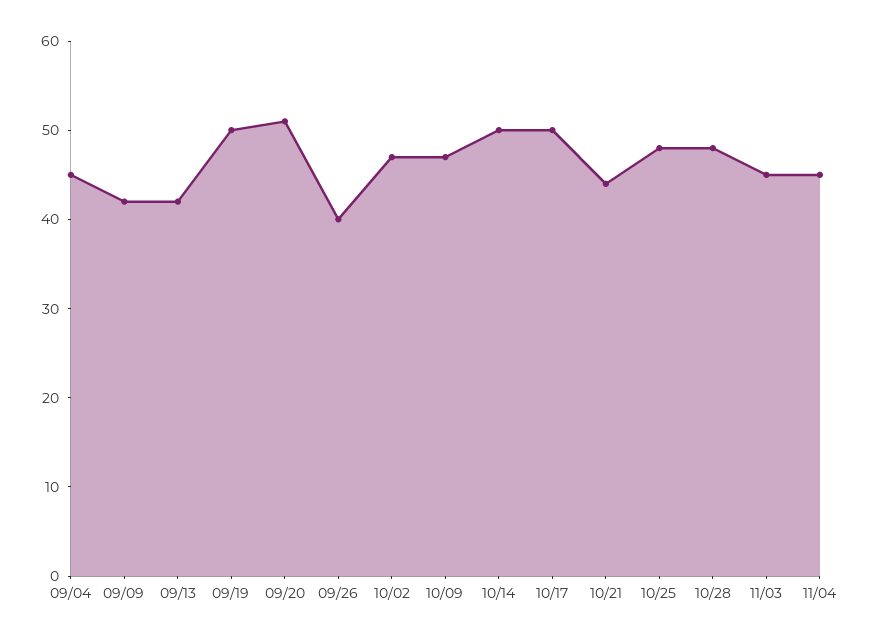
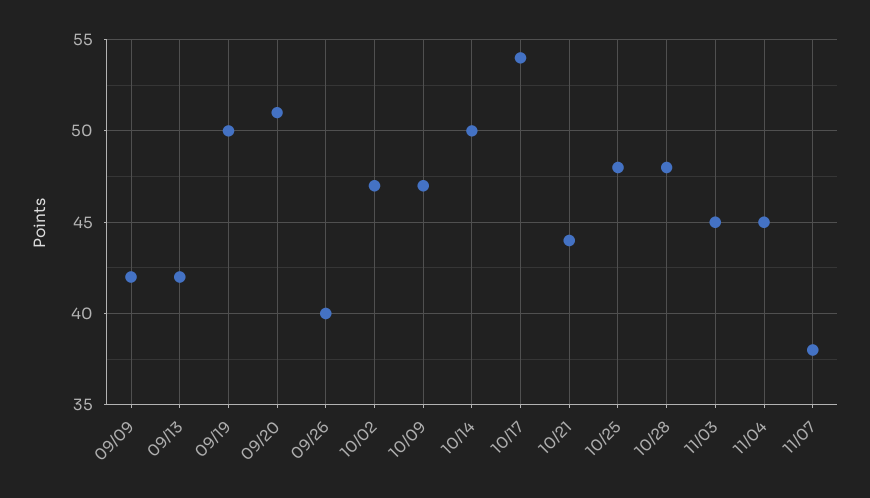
09/04: 45 -> none
10/17: 50 -> 54
11/07: none -> 38

